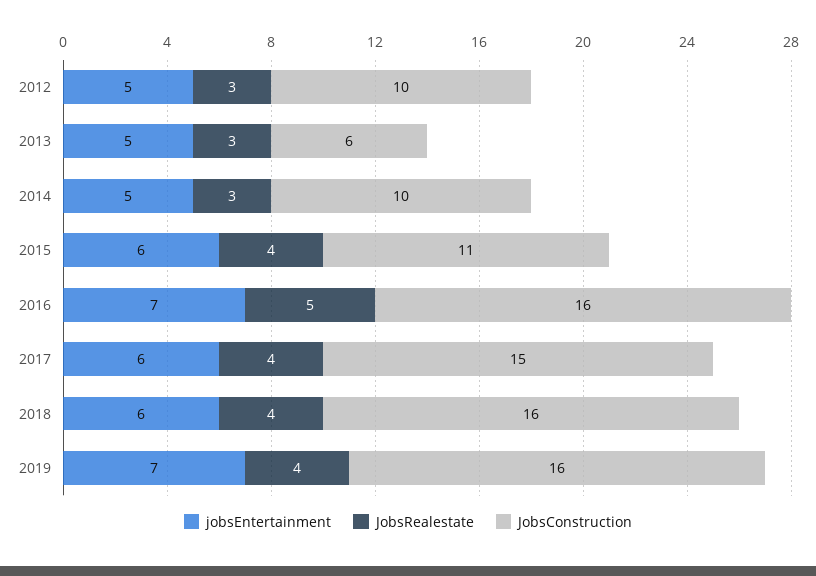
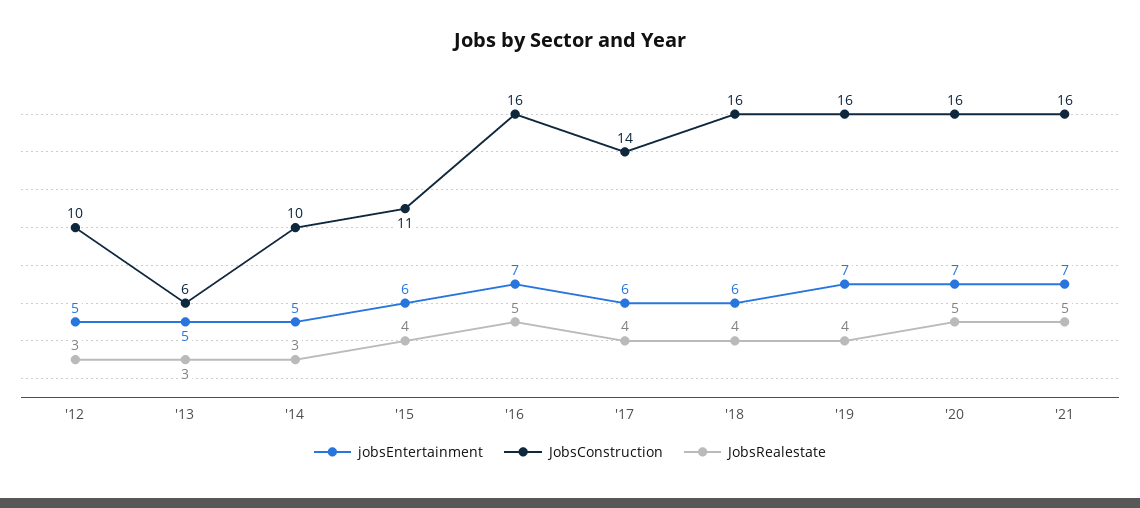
JobsConstruction, 2017: 15 -> 14
jobsEntertainment, '20: none -> 7
JobsConstruction, '20: none -> 16
JobsRealestate, '20: none -> 5
jobsEntertainment, '21: none -> 7
JobsConstruction, '21: none -> 16
JobsRealestate, '21: none -> 5

